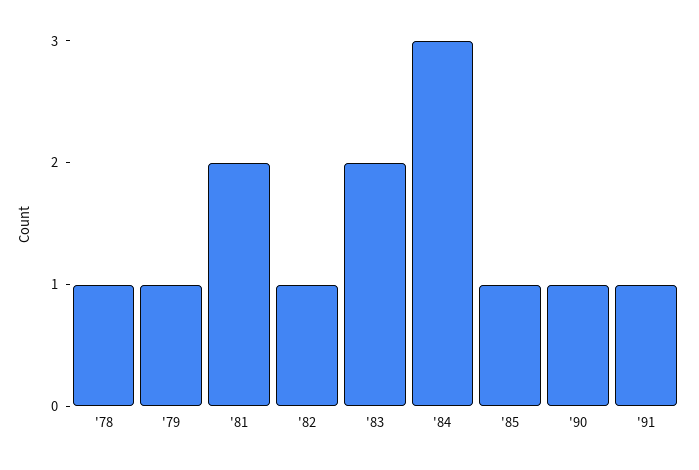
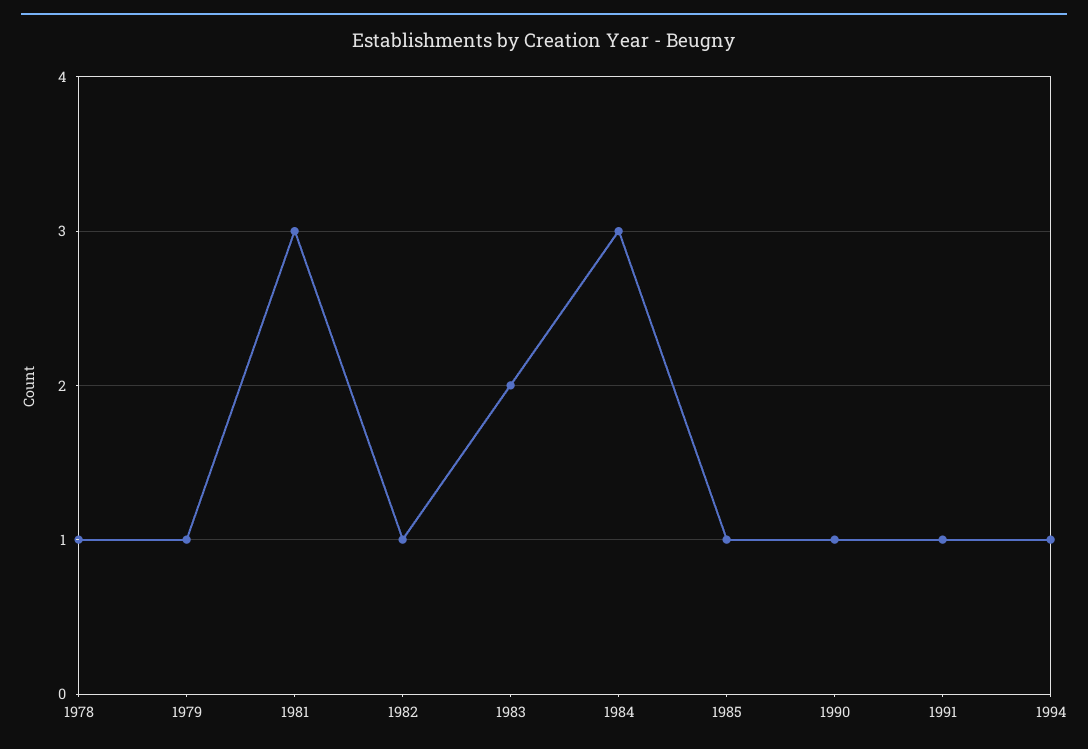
'81: 2 -> 3
1994: none -> 1

